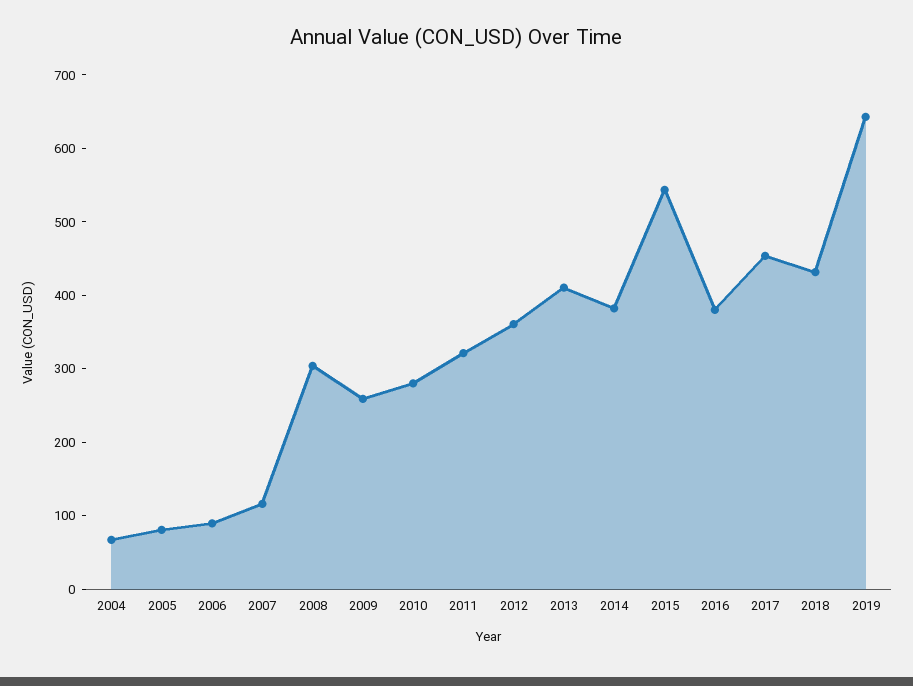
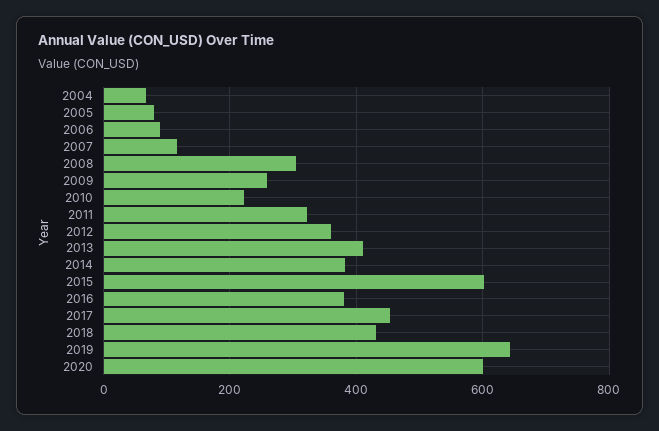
2010: 280 -> 220
2015: 540 -> 600
2020: none -> 600

